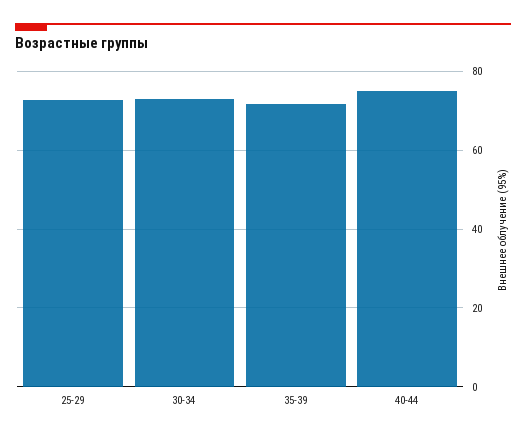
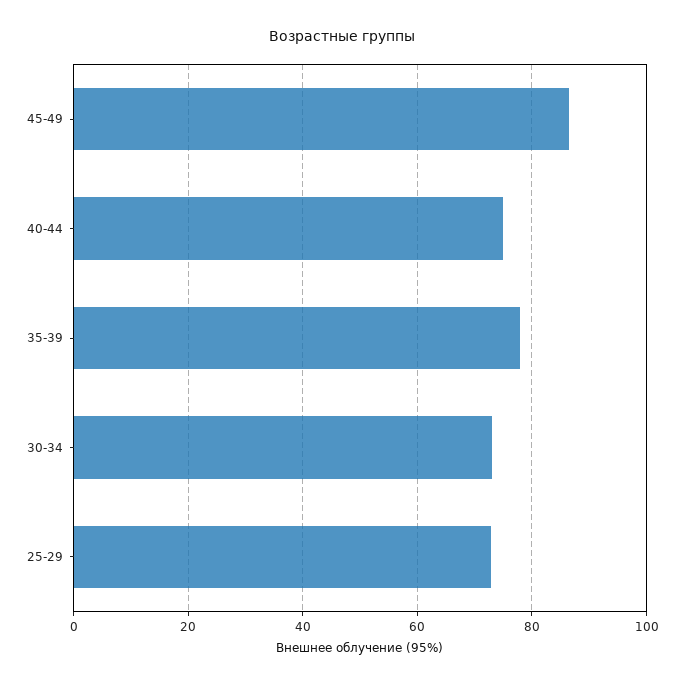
35-39: 72 -> 78
45-49: none -> 86

